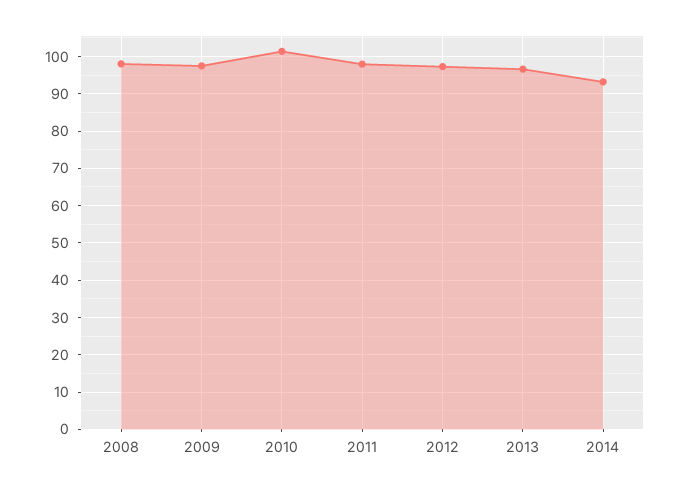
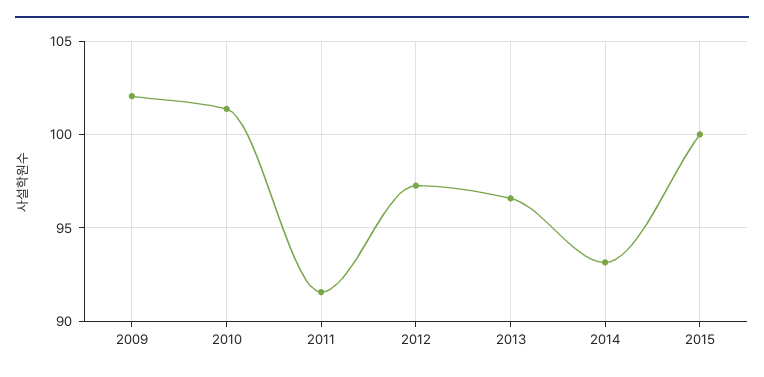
2008: 98 -> none
2009: 98 -> 102
2011: 98 -> 91.5
2015: none -> 100

